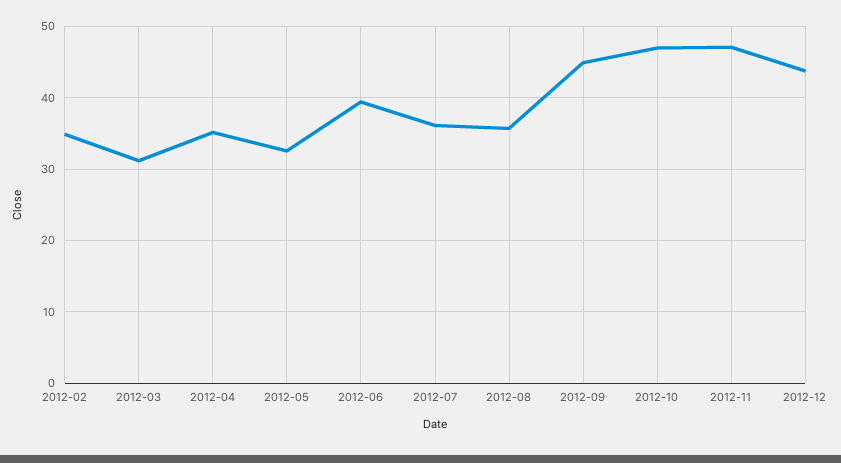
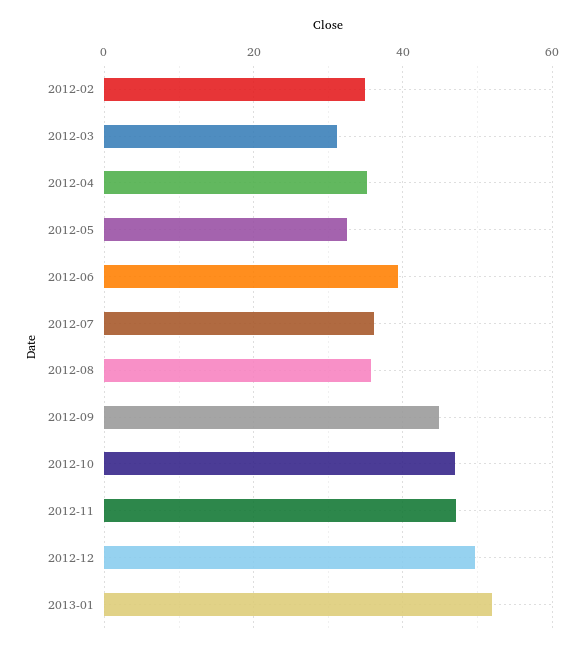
2012-12: 44 -> 50
2013-01: none -> 52

